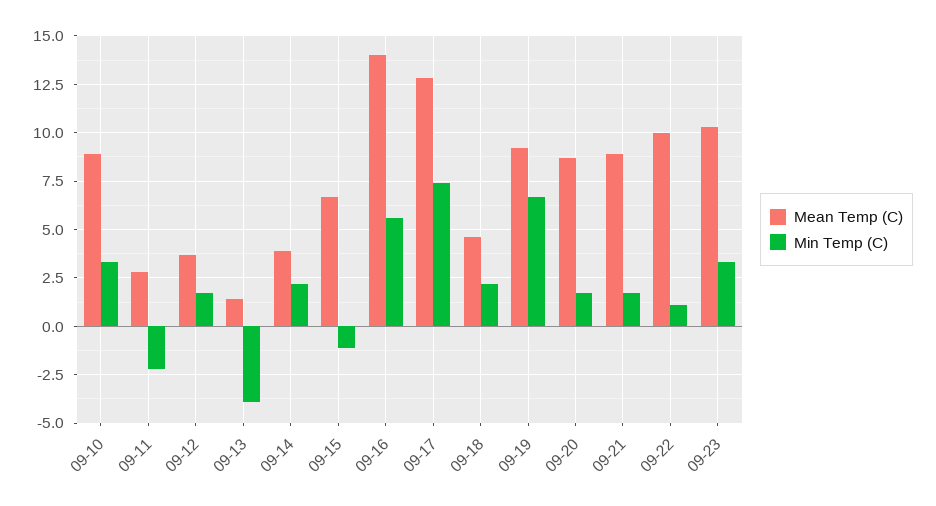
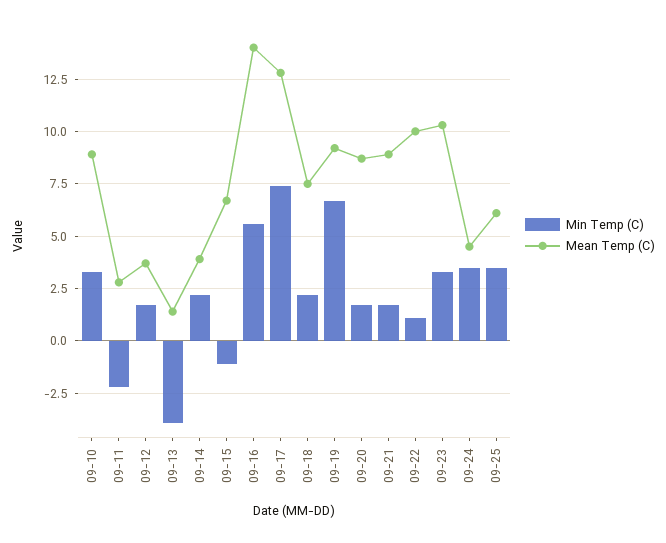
Mean Temp (C), 09-18: 4.5 -> 7.5
Min Temp (C), 09-24: none -> 3.5
Mean Temp (C), 09-24: none -> 4.5
Min Temp (C), 09-25: none -> 3.5
Mean Temp (C), 09-25: none -> 6

